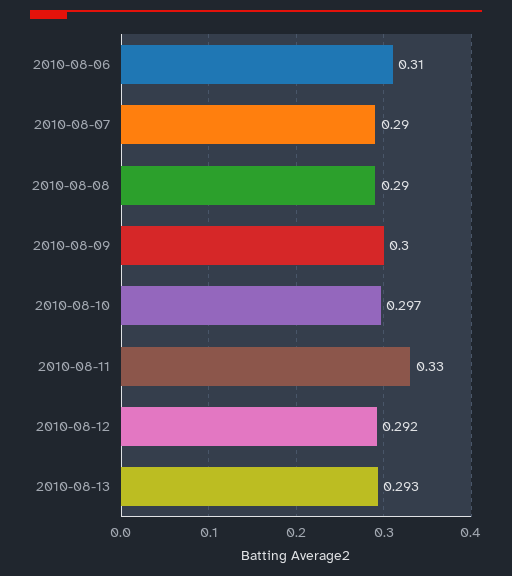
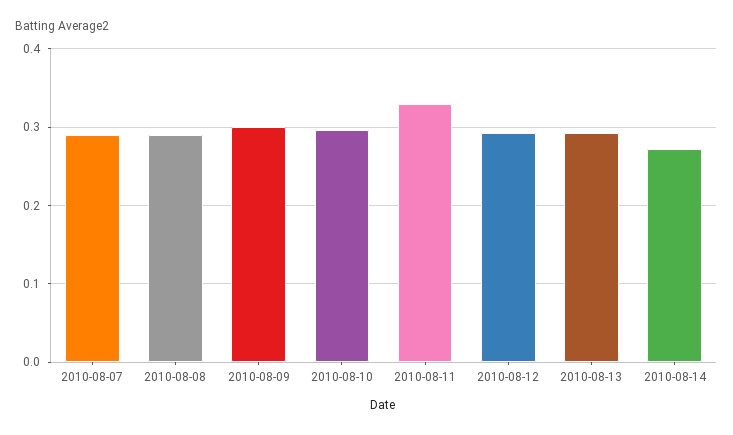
2010-08-06: 0.31 -> none
2010-08-14: none -> 0.27

